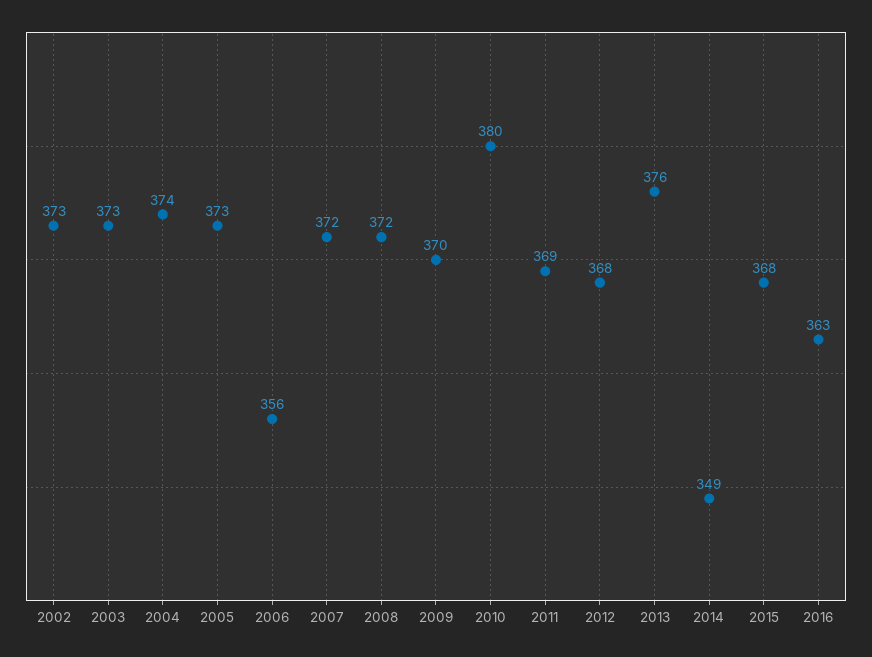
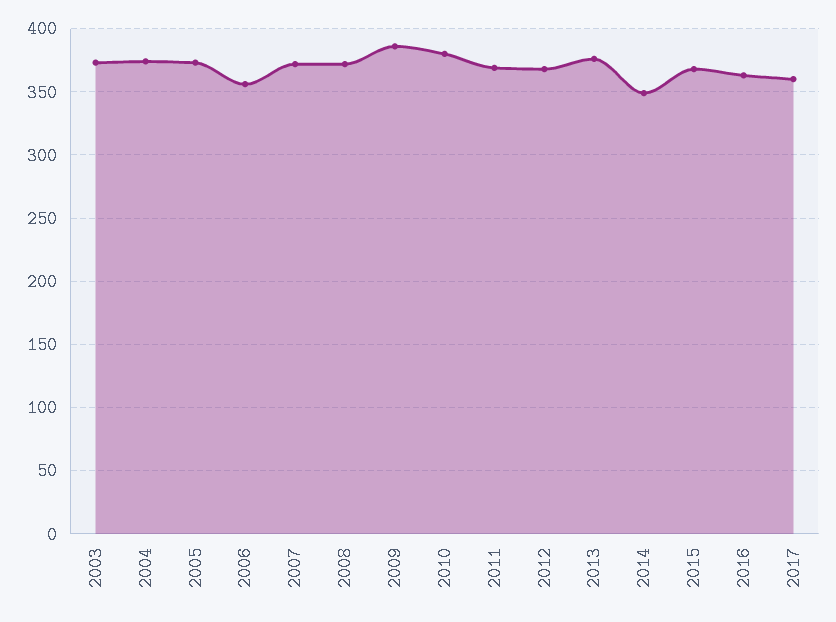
2002: 373 -> none
2009: 370 -> 385
2017: none -> 360

